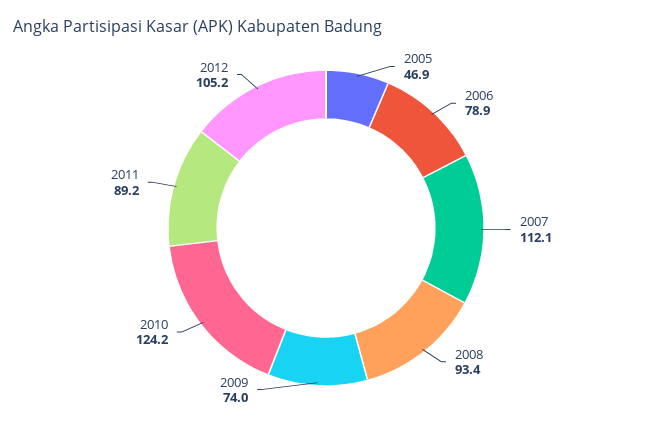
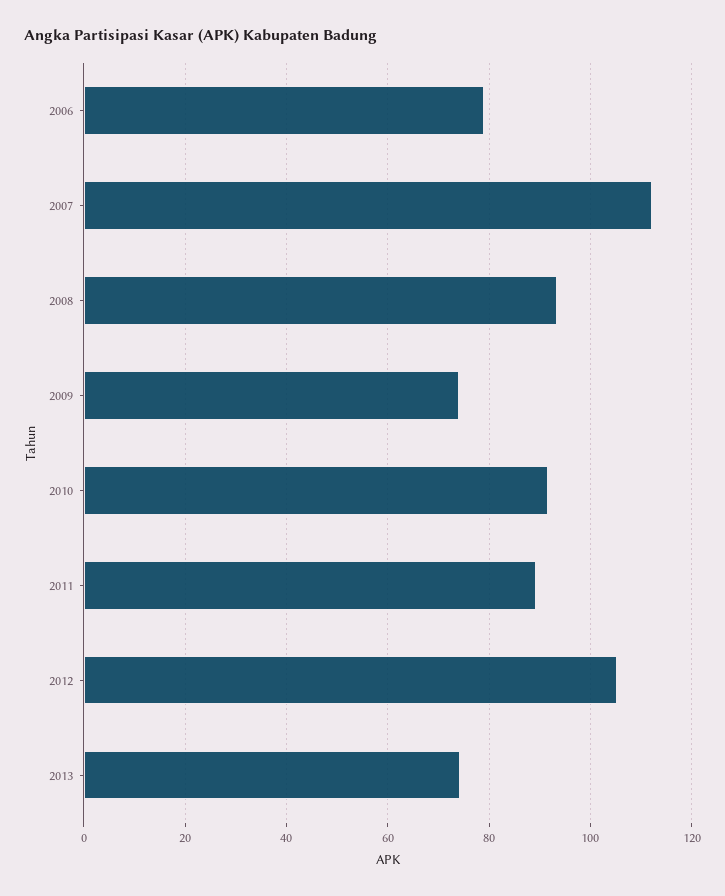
2005: 46.9 -> none
2010: 124.2 -> 92
2013: none -> 74

